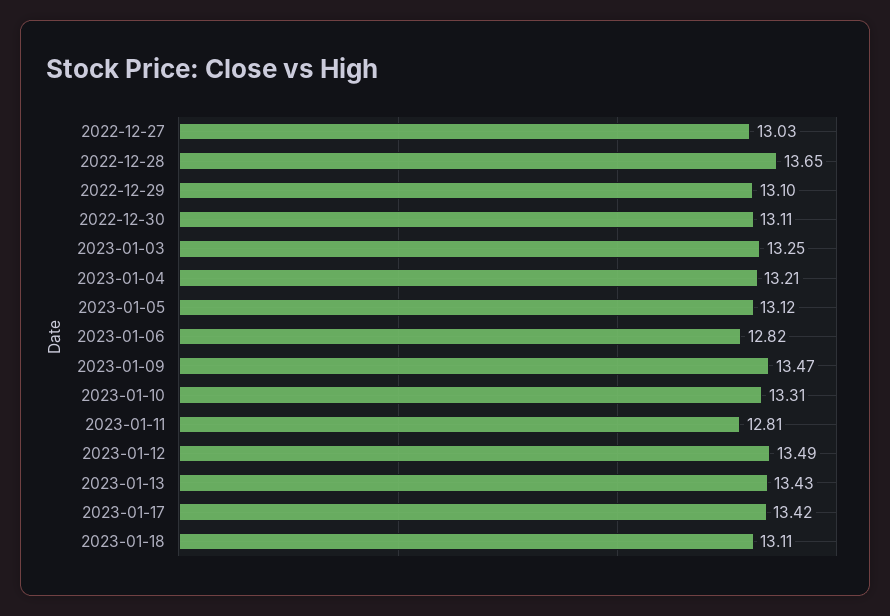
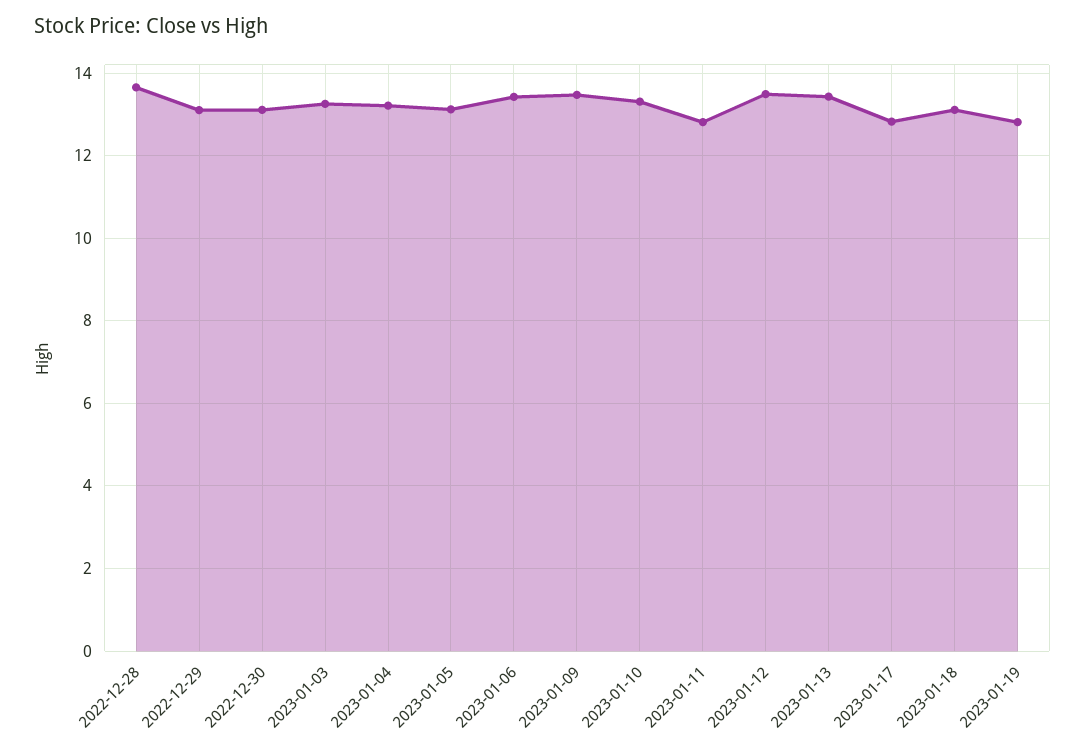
2022-12-27: 13.03 -> none
2023-01-06: 12.82 -> 13.4
2023-01-17: 13.42 -> 12.8
2023-01-19: none -> 12.8

